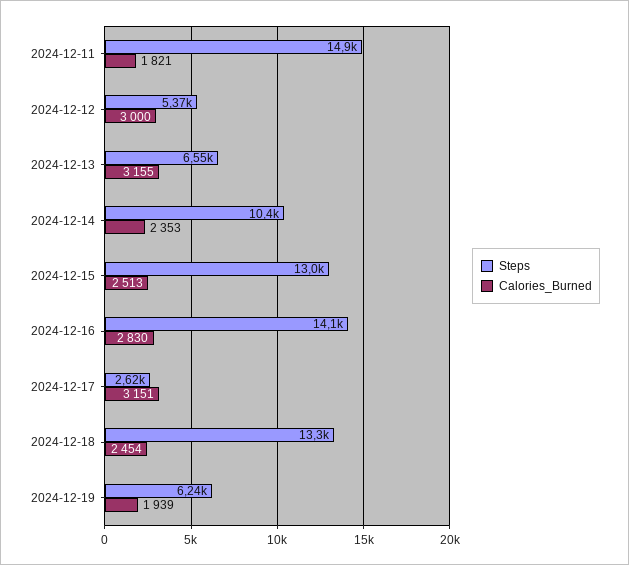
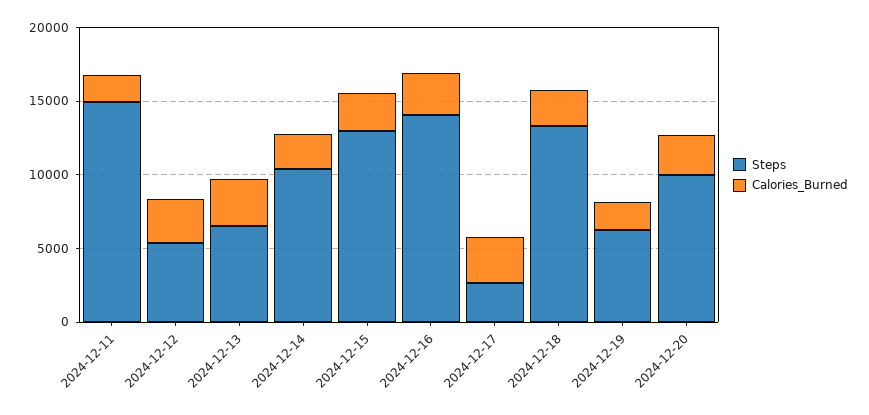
Steps, 2024-12-20: none -> 10000
Calories_Burned, 2024-12-20: none -> 3000

